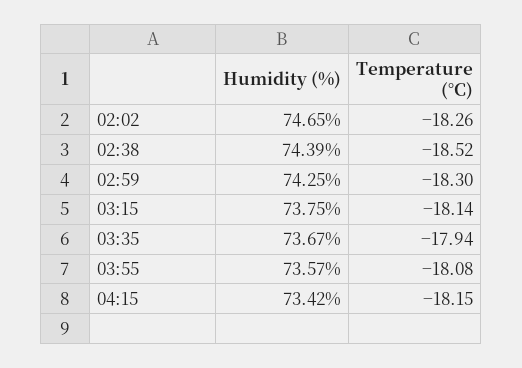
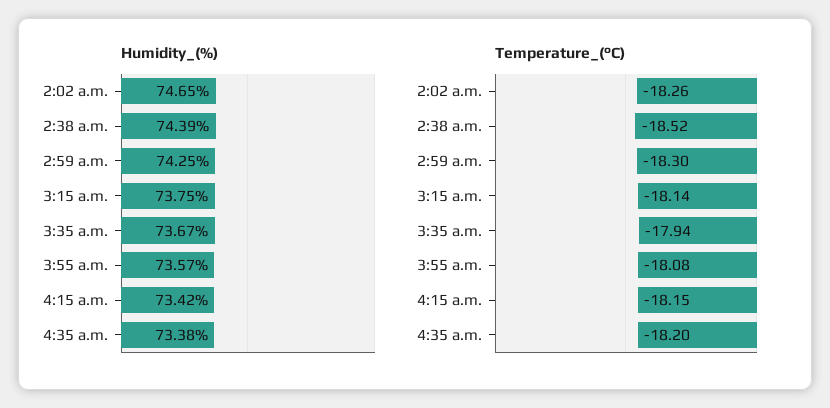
Humidity (%), 4:35 a.m.: none -> 73.38
Temperature (°C), 4:35 a.m.: none -> -18.2

